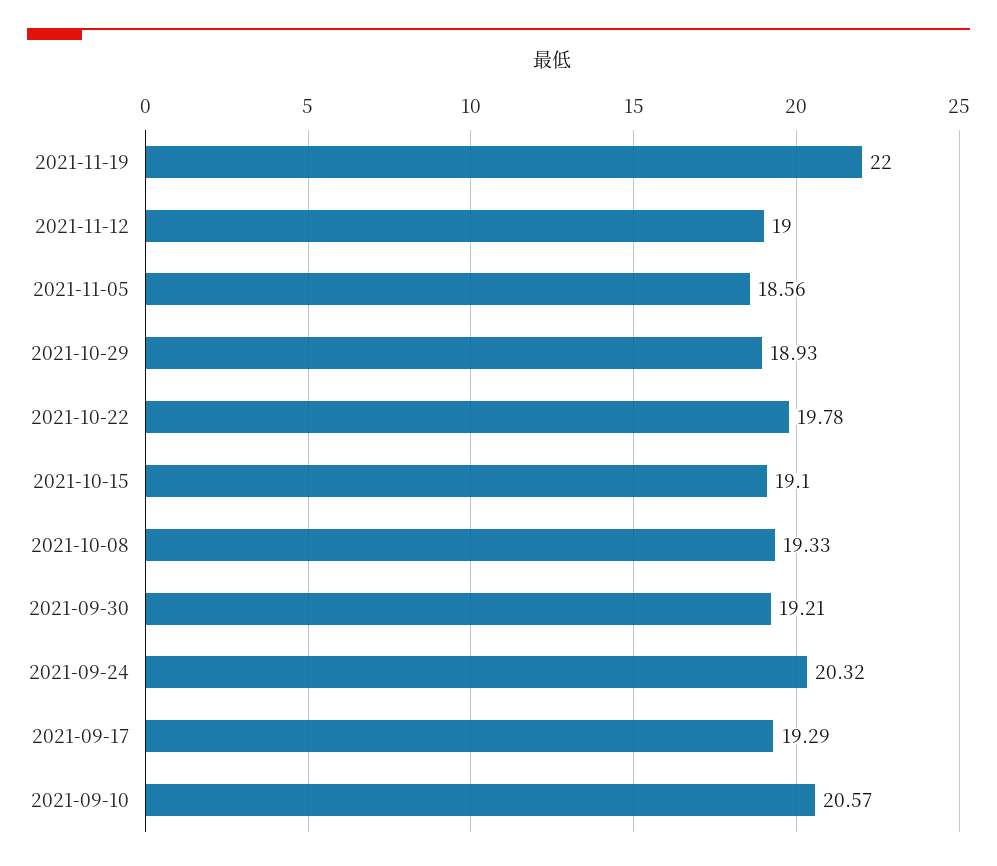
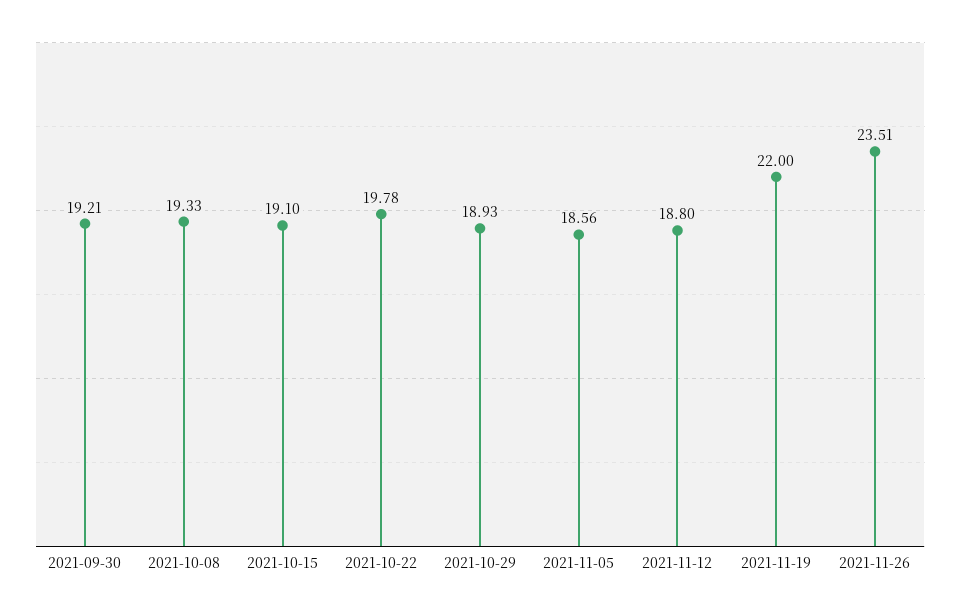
2021-11-12: 19 -> 18.8
2021-09-24: 20.32 -> none
2021-09-17: 19.29 -> none
2021-09-10: 20.57 -> none
2021-11-26: none -> 23.51

